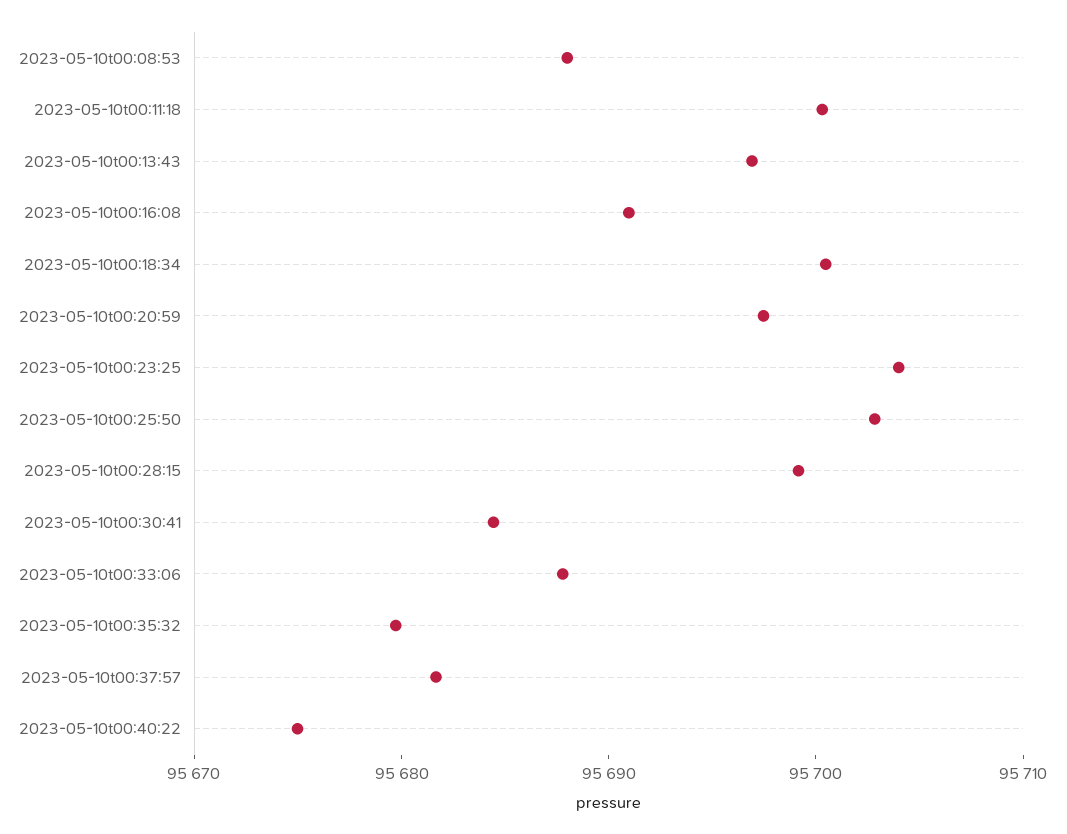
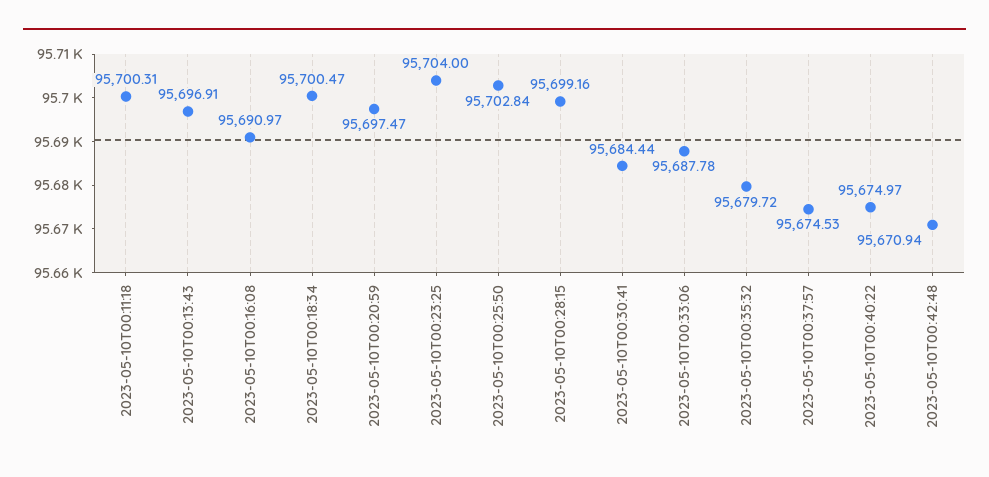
2023-05-10t00:08:53: 95688 -> none
2023-05-10t00:37:57: 95682 -> 95674.53
2023-05-10T00:42:48: none -> 95670.94

